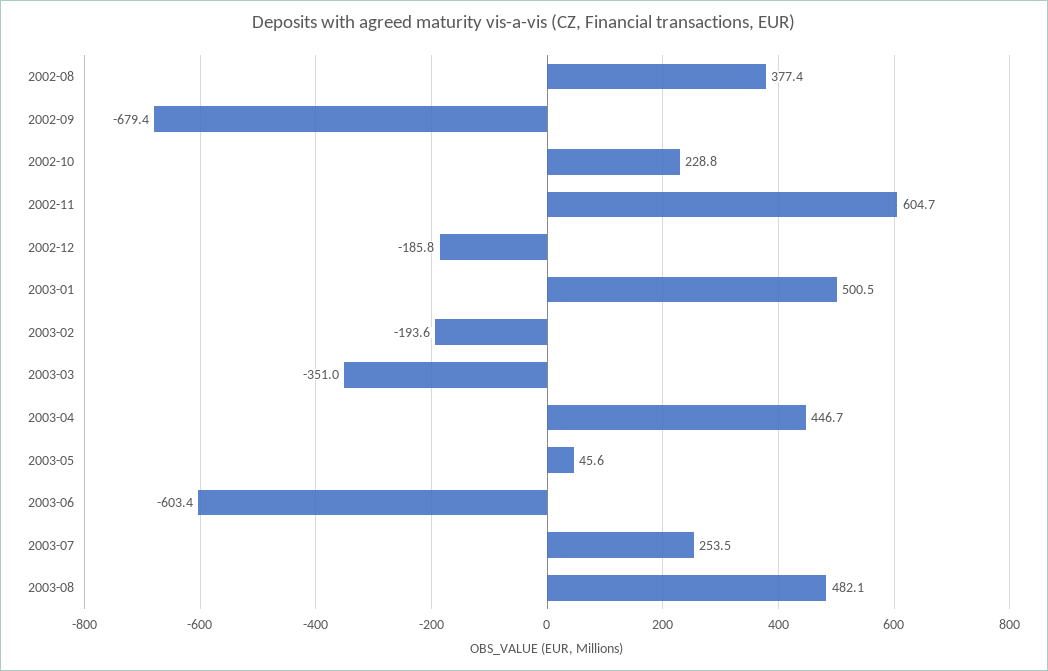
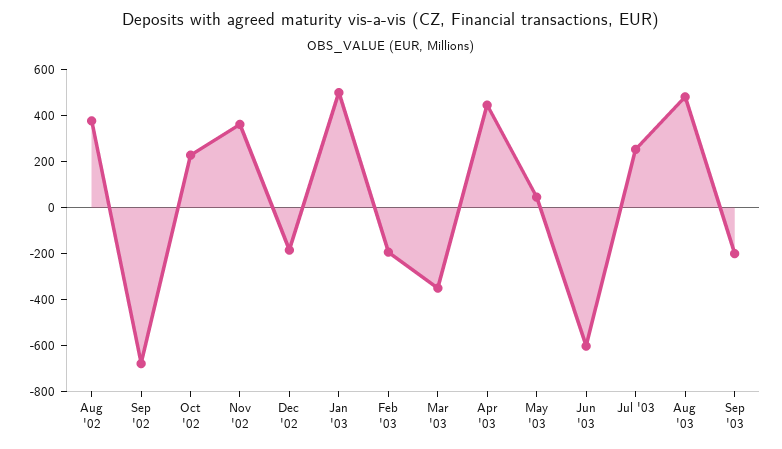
2002-11: 604.7 -> 350
Sep '03: none -> -200

